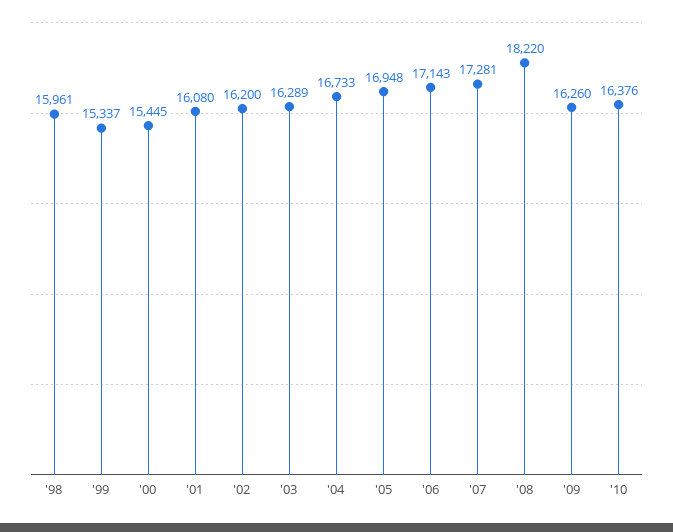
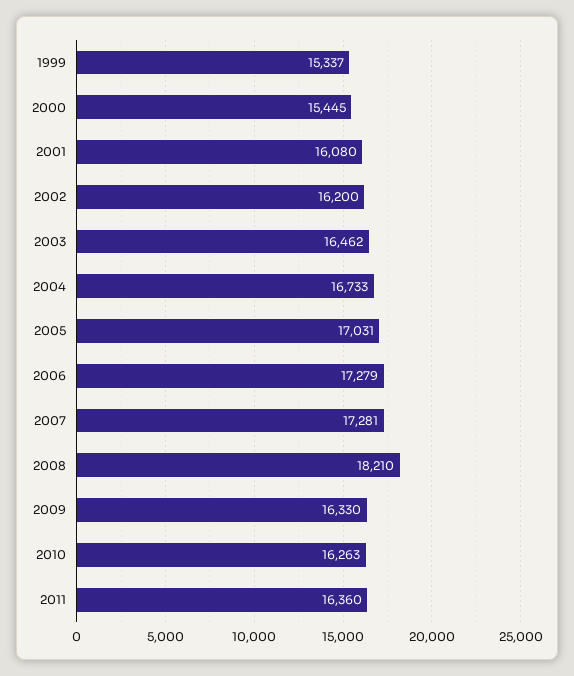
'98: 15961 -> none
'03: 16289 -> 16462
'05: 16948 -> 17031
'06: 17143 -> 17279
'08: 18220 -> 18210
'09: 16260 -> 16330
'10: 16376 -> 16263
2011: none -> 16360

